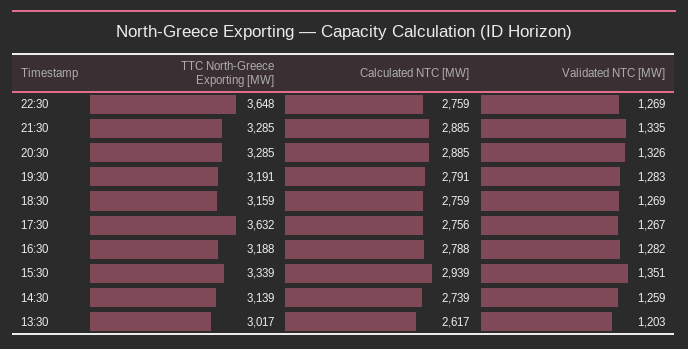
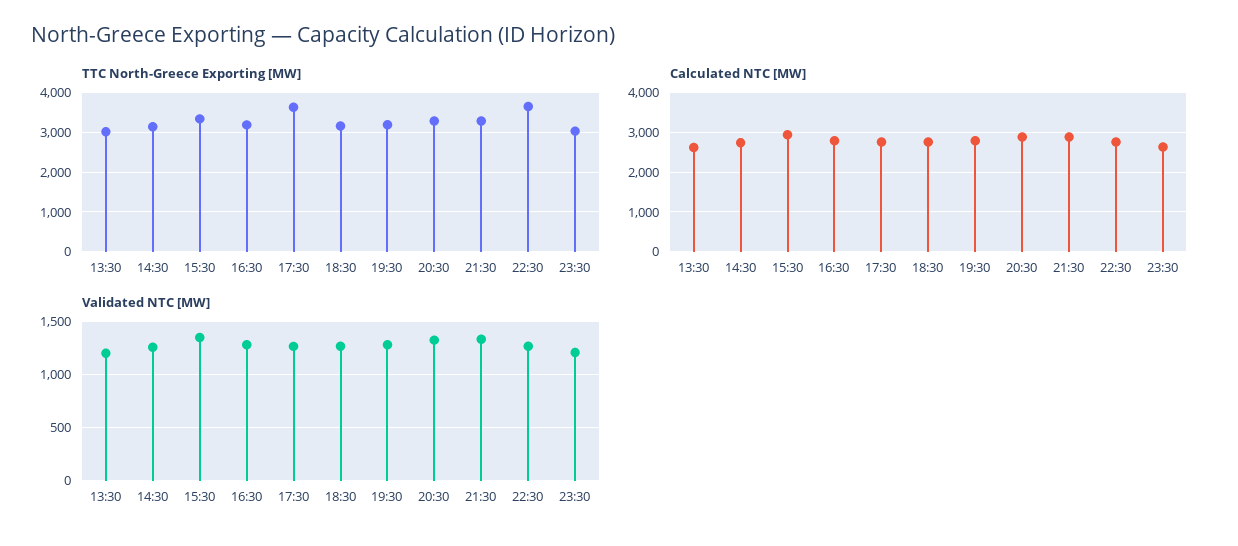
TTC North-Greece Exporting [MW], 23:30: none -> 3000
Calculated NTC [MW], 23:30: none -> 2600
Validated NTC [MW], 23:30: none -> 1200

